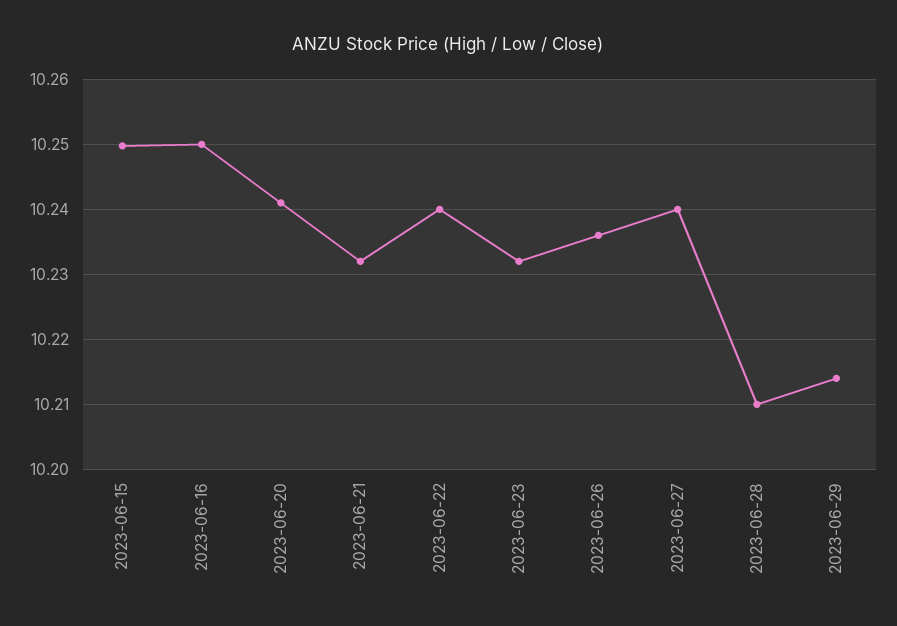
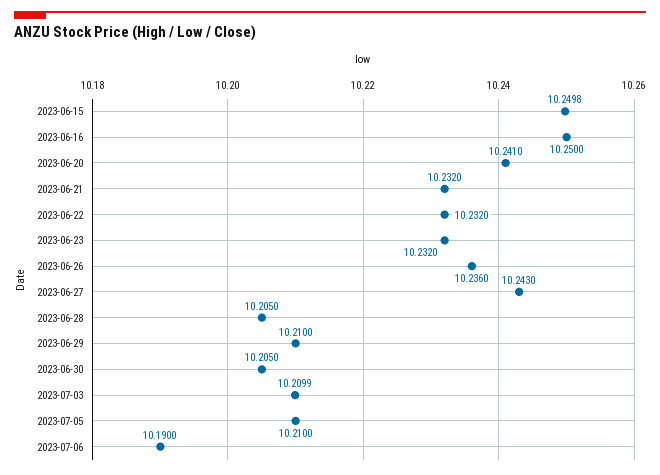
2023-06-22: 10.24 -> 10.232
2023-06-27: 10.24 -> 10.243
2023-06-28: 10.21 -> 10.205
2023-06-29: 10.214 -> 10.21
2023-06-30: none -> 10.205
2023-07-03: none -> 10.2099
2023-07-05: none -> 10.21
2023-07-06: none -> 10.19

